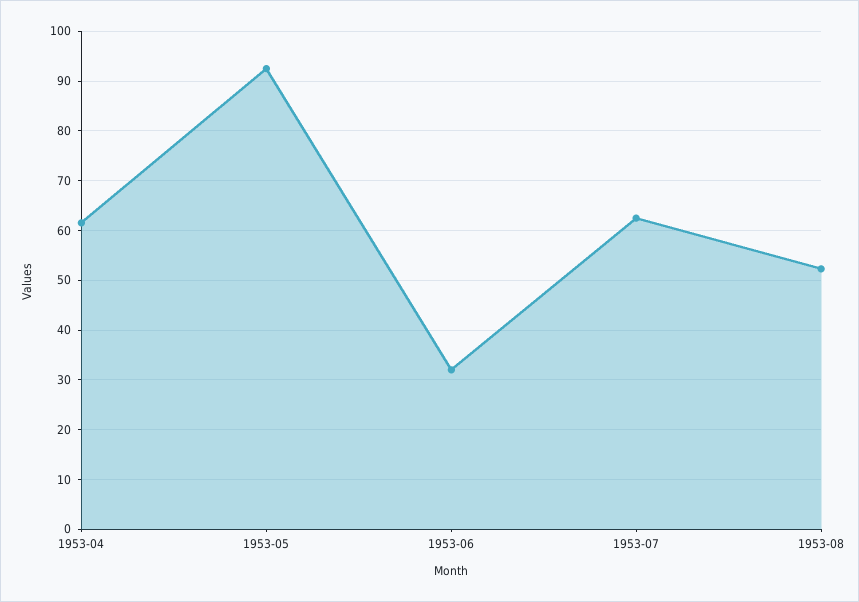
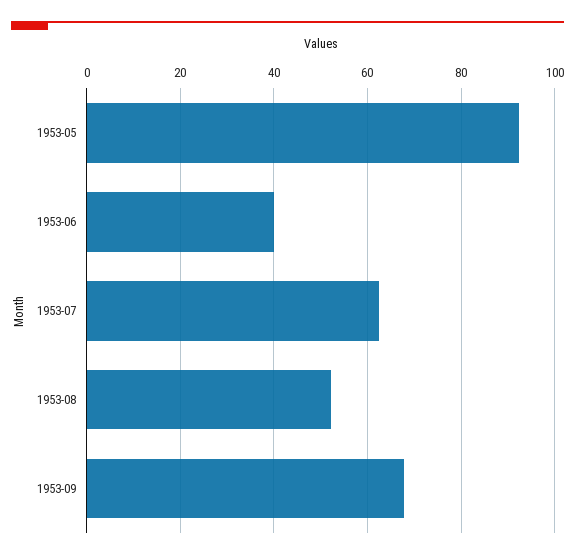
1953-04: 62 -> none
1953-06: 32 -> 40
1953-09: none -> 68

